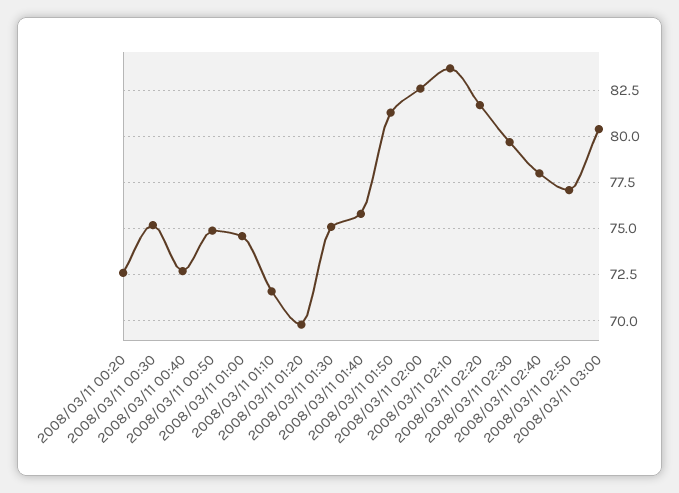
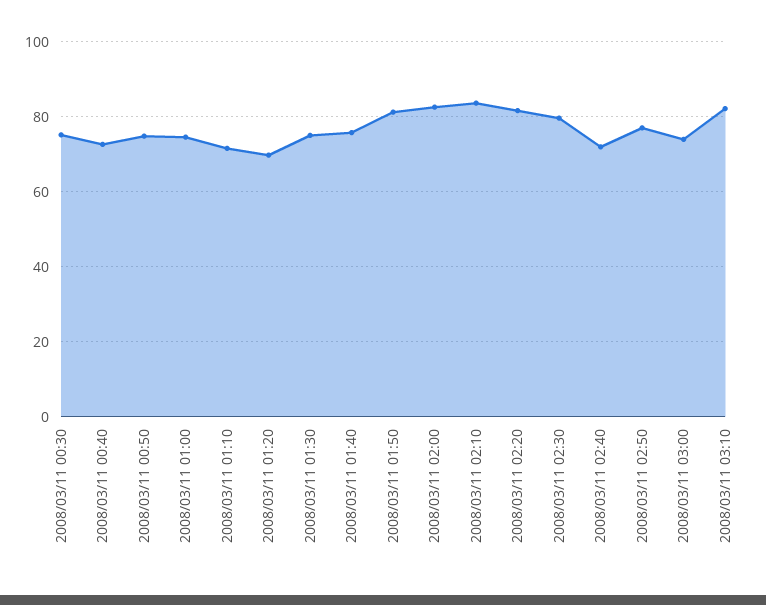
2008/03/11 00:20: 72.5 -> none
2008/03/11 02:40: 78 -> 72
2008/03/11 03:00: 80.5 -> 74
2008/03/11 03:10: none -> 82

